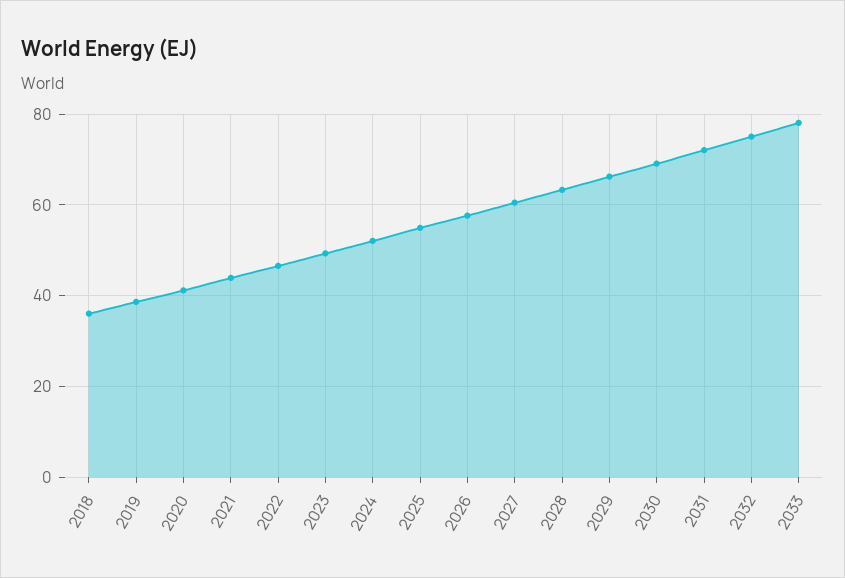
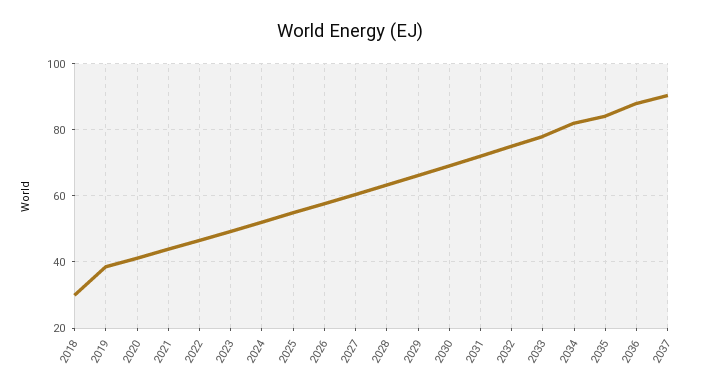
2018: 36 -> 30
2034: none -> 82
2035: none -> 84
2036: none -> 88
2037: none -> 90

